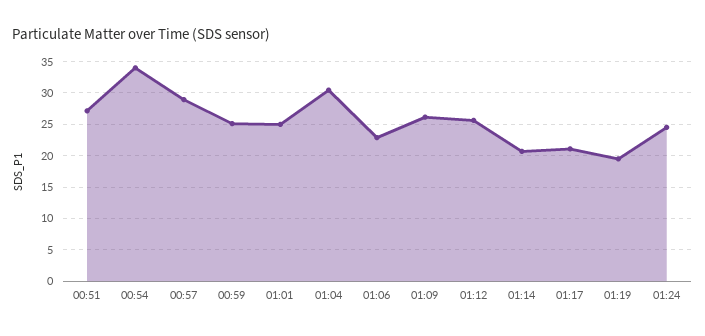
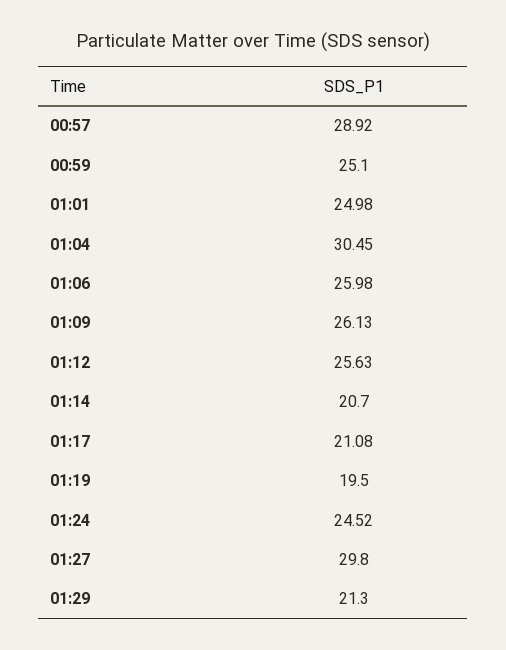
00:51: 27 -> none
00:54: 34 -> none
01:06: 23 -> 25.98
01:27: none -> 29.8
01:29: none -> 21.3

